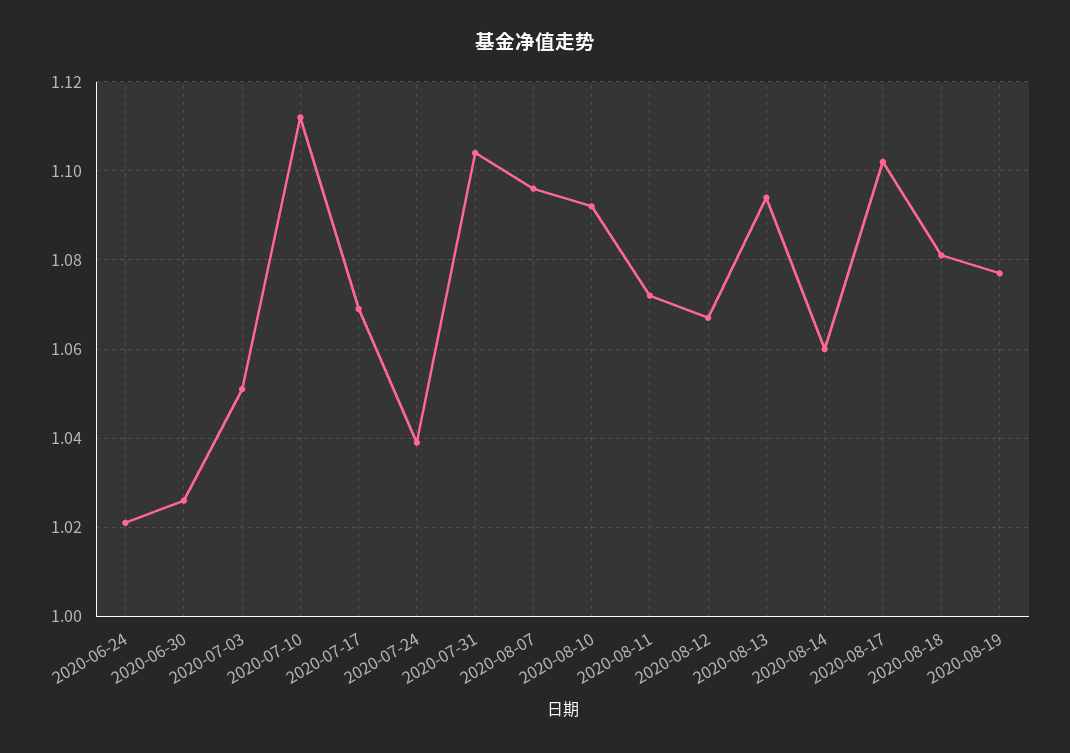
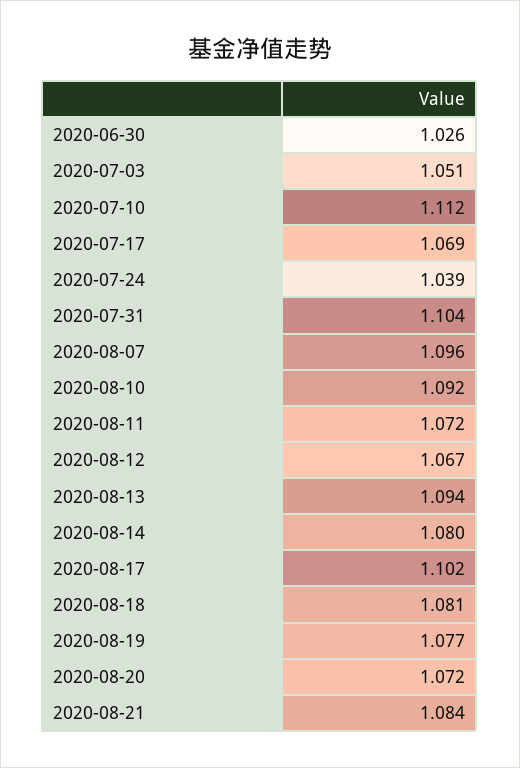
2020-06-24: 1.02 -> none
2020-08-14: 1.06 -> 1.08
2020-08-20: none -> 1.072
2020-08-21: none -> 1.084

